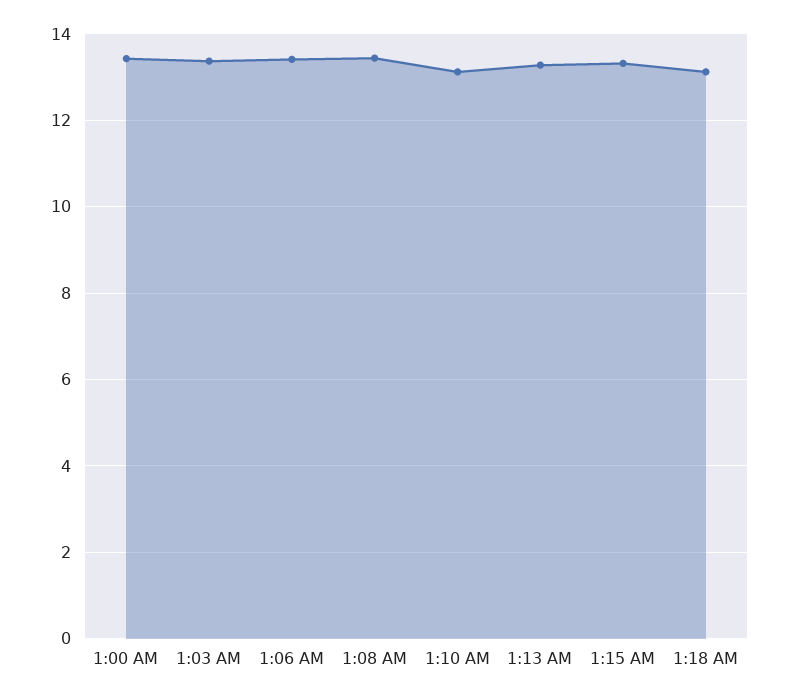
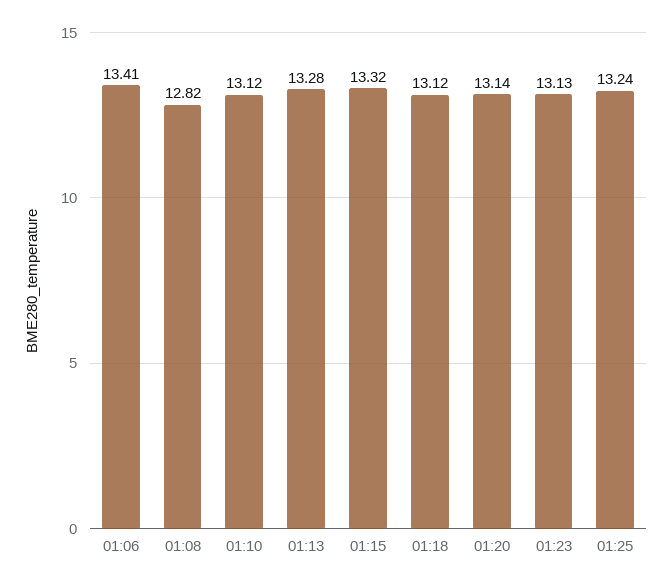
1:00 AM: 13.4 -> none
1:03 AM: 13.4 -> none
1:08 AM: 13.4 -> 12.82
01:20: none -> 13.14
01:23: none -> 13.13
01:25: none -> 13.24

